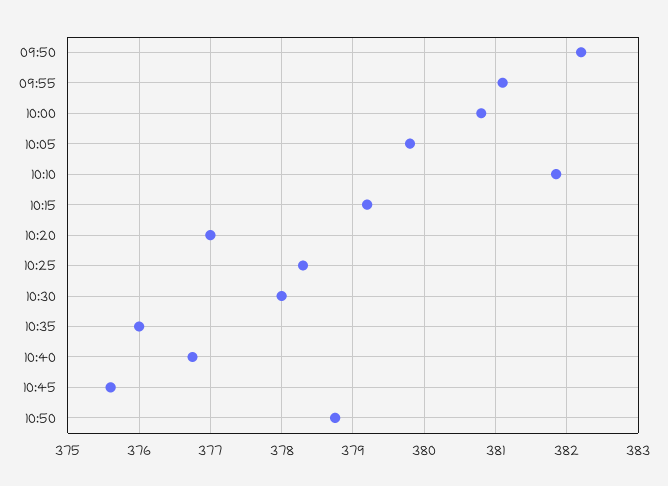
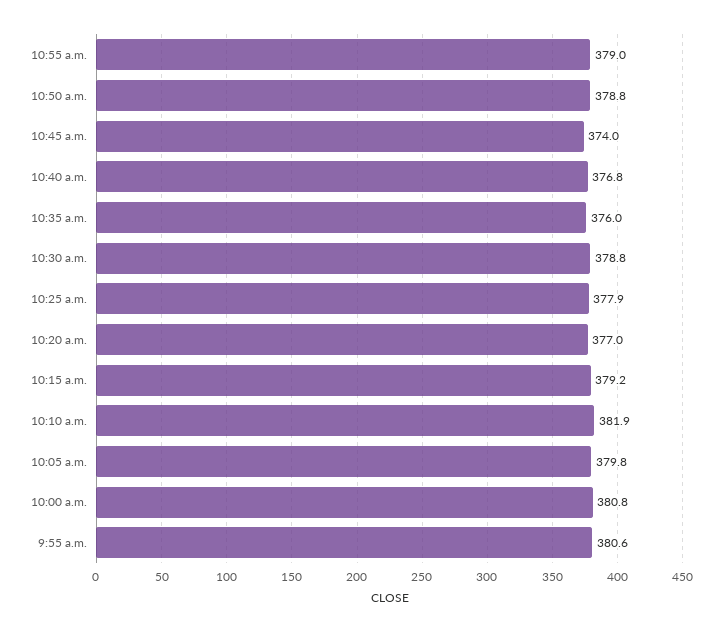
09:50: 382.2 -> none
09:55: 381.1 -> 380.6
10:25: 378.3 -> 377.9
10:30: 378 -> 378.8
10:45: 375.6 -> 374
10:55 a.m.: none -> 379

